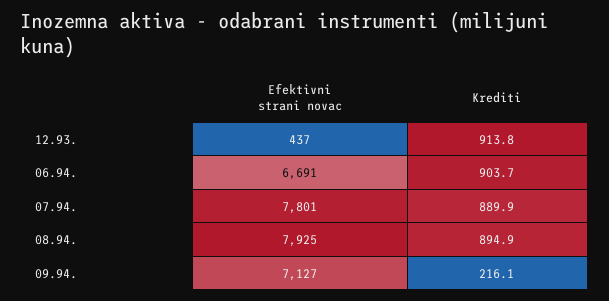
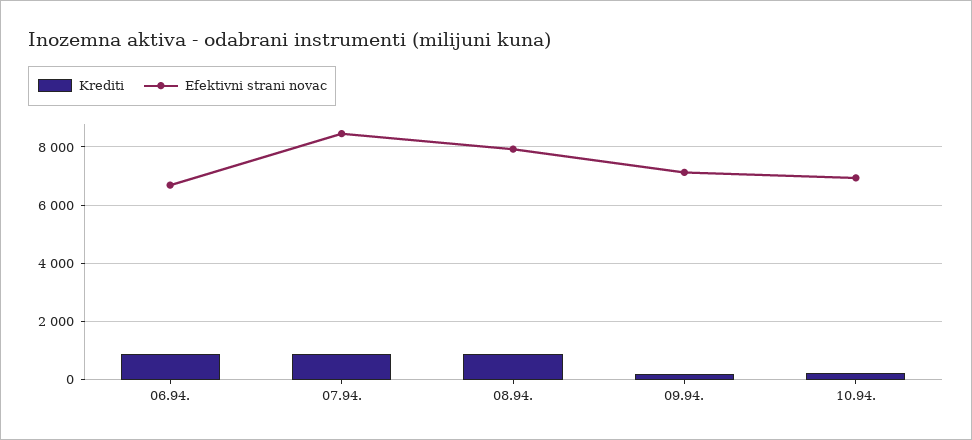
Efektivni strani novac, 12.93.: 437 -> none
Krediti, 12.93.: 913.8 -> none
Efektivni strani novac, 07.94.: 7801 -> 8500
Krediti, 10.94.: none -> 250
Efektivni strani novac, 10.94.: none -> 7000

